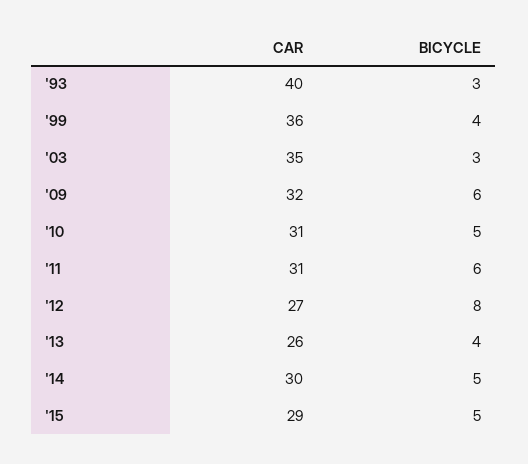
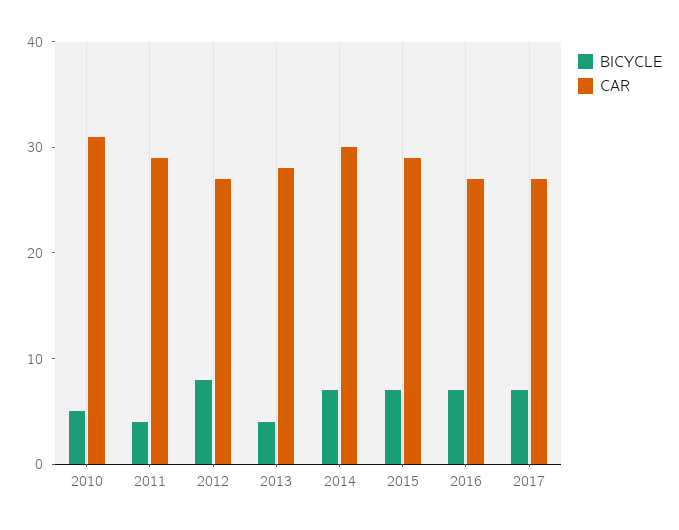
CAR, '93: 40 -> none
BICYCLE, '93: 3 -> none
CAR, '99: 36 -> none
BICYCLE, '99: 4 -> none
CAR, '03: 35 -> none
BICYCLE, '03: 3 -> none
CAR, '09: 32 -> none
BICYCLE, '09: 6 -> none
CAR, '11: 31 -> 29
BICYCLE, '11: 6 -> 4
CAR, '13: 26 -> 28
BICYCLE, '14: 5 -> 7
BICYCLE, '15: 5 -> 7
BICYCLE, 2016: none -> 7
CAR, 2016: none -> 27
BICYCLE, 2017: none -> 7
CAR, 2017: none -> 27

